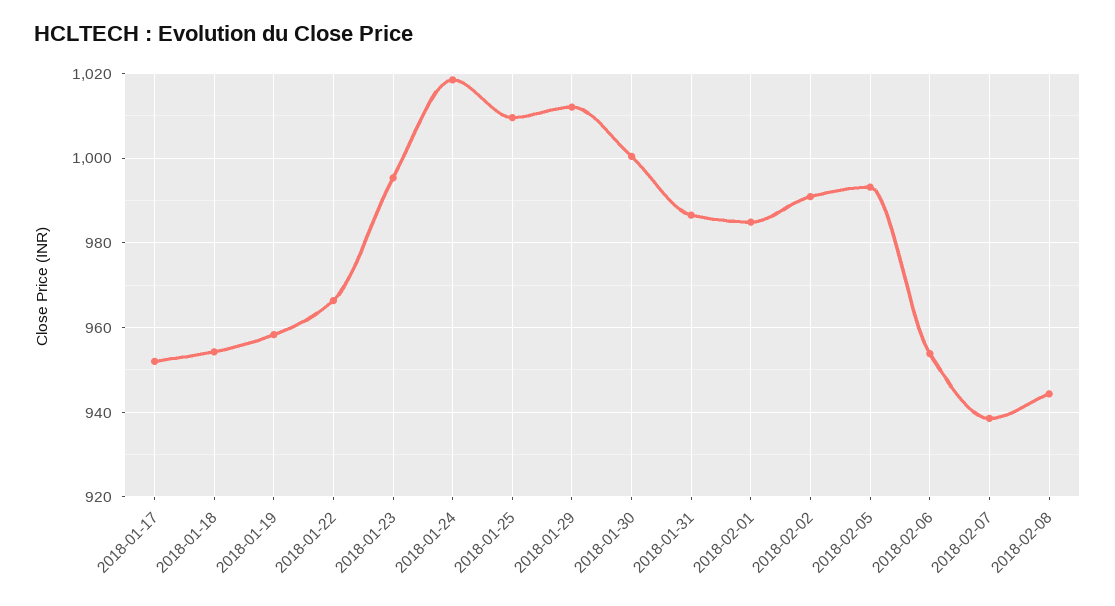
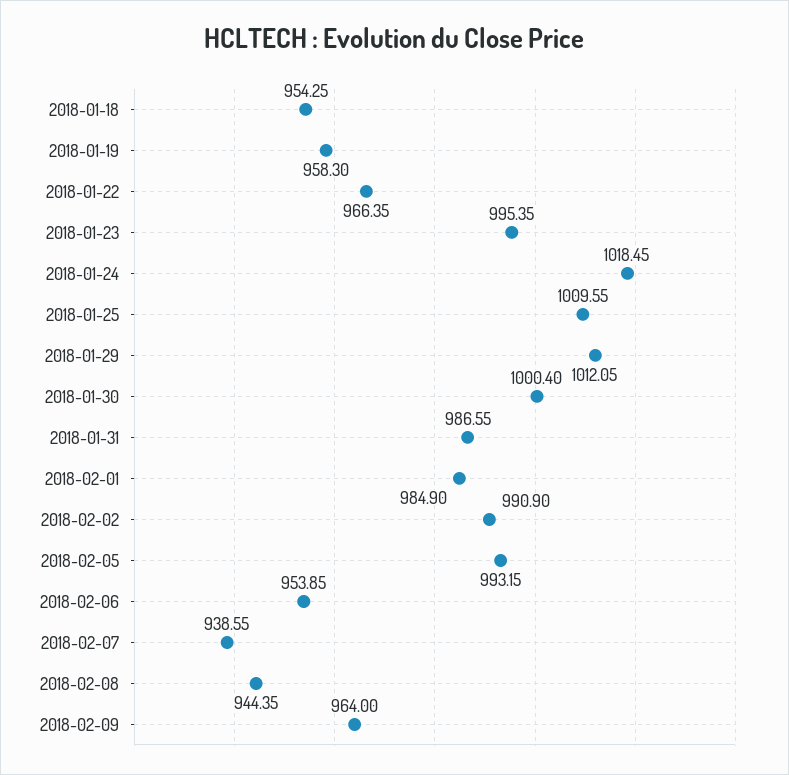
2018-01-17: 952 -> none
2018-02-09: none -> 964

